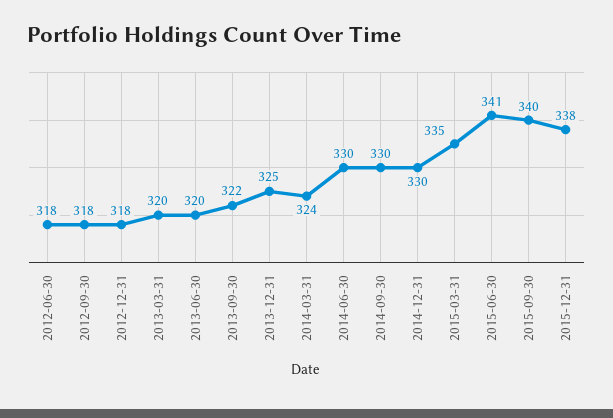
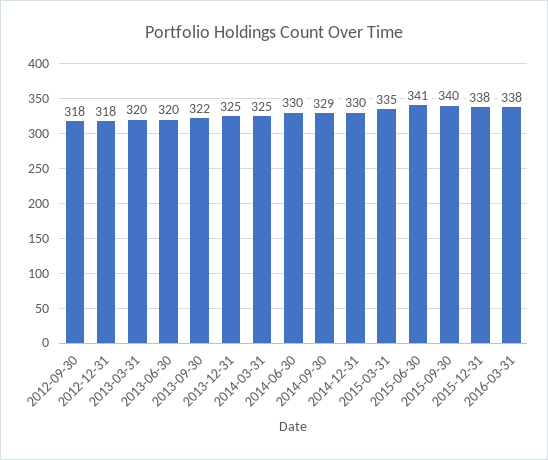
2012-06-30: 318 -> none
2014-03-31: 324 -> 325
2014-09-30: 330 -> 329
2016-03-31: none -> 338

